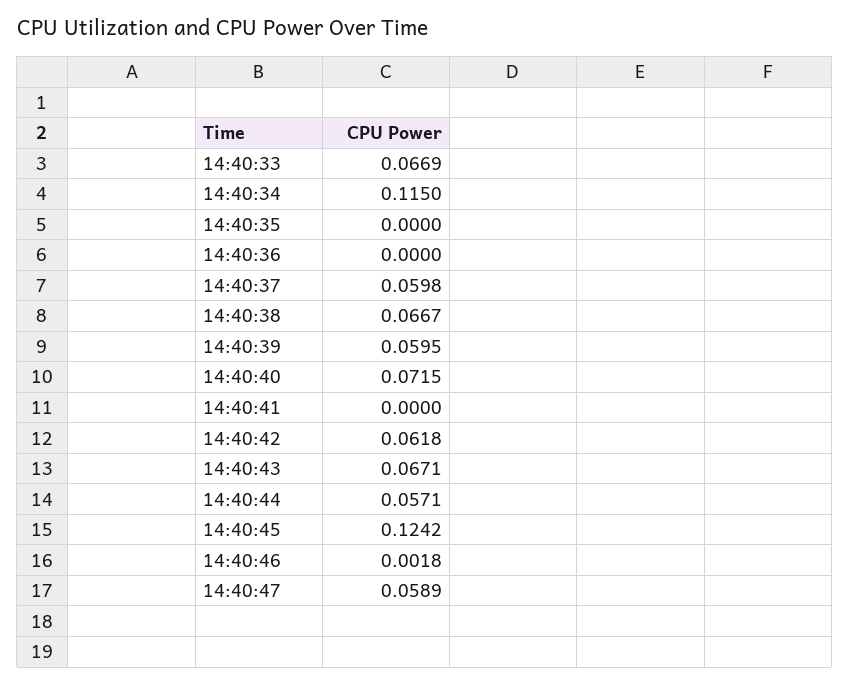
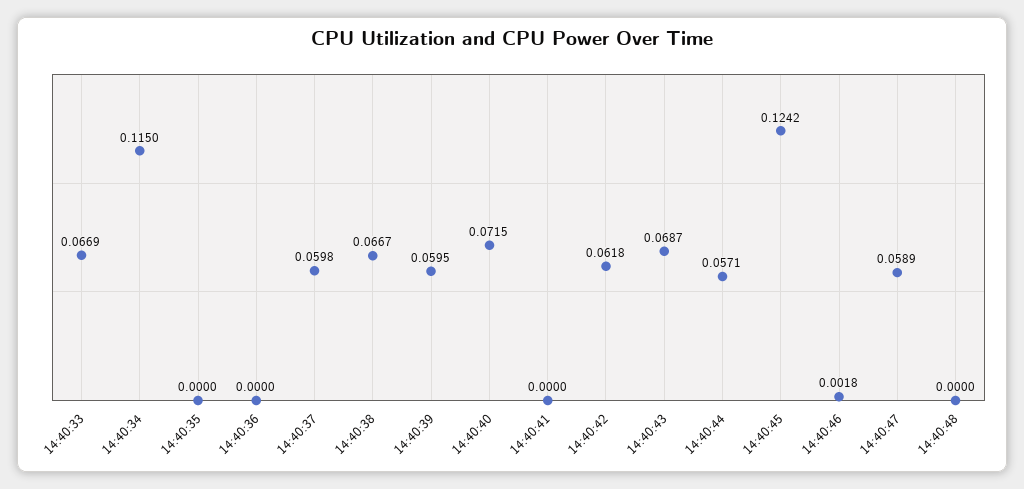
14:40:43: 0.0671 -> 0.0687
14:40:48: none -> 0

